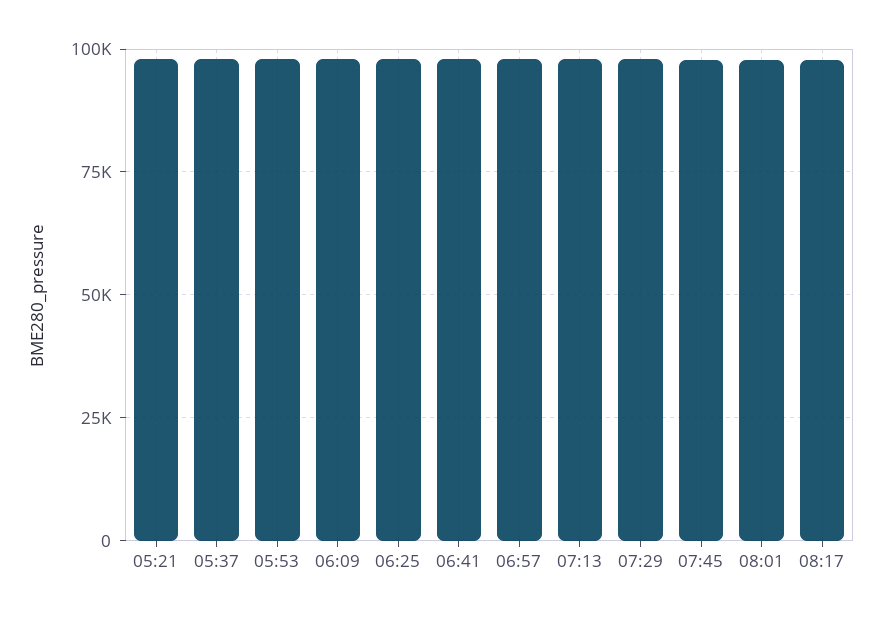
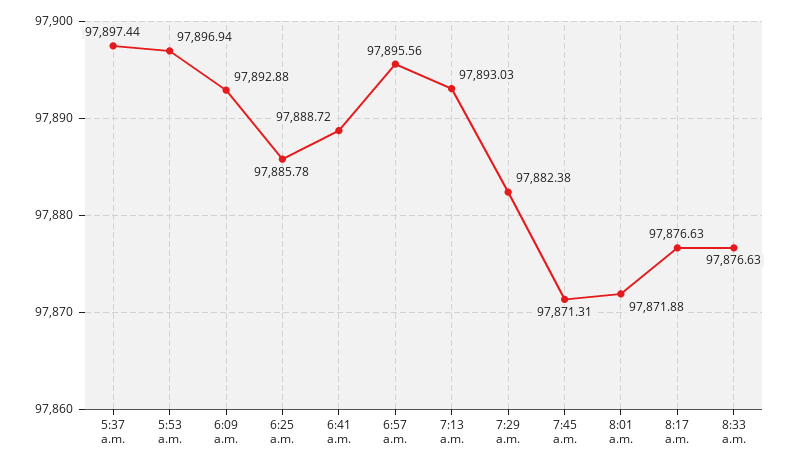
05:21: 97500 -> none
8:33 a.m.: none -> 97876.63

